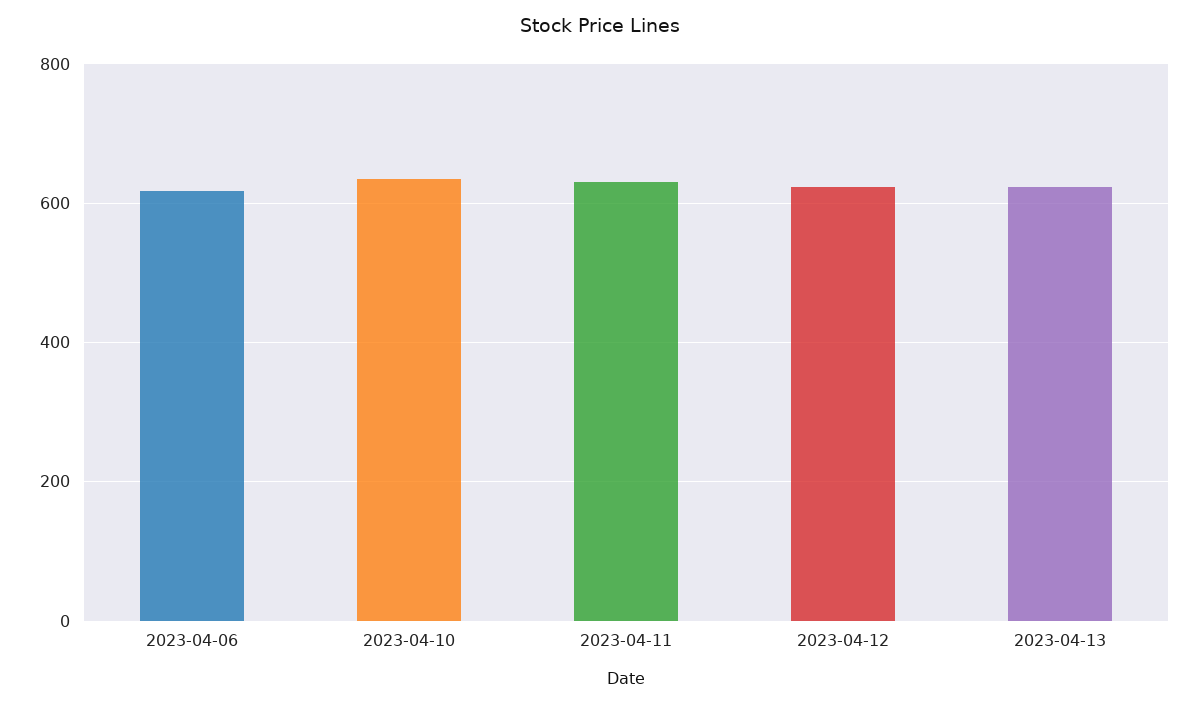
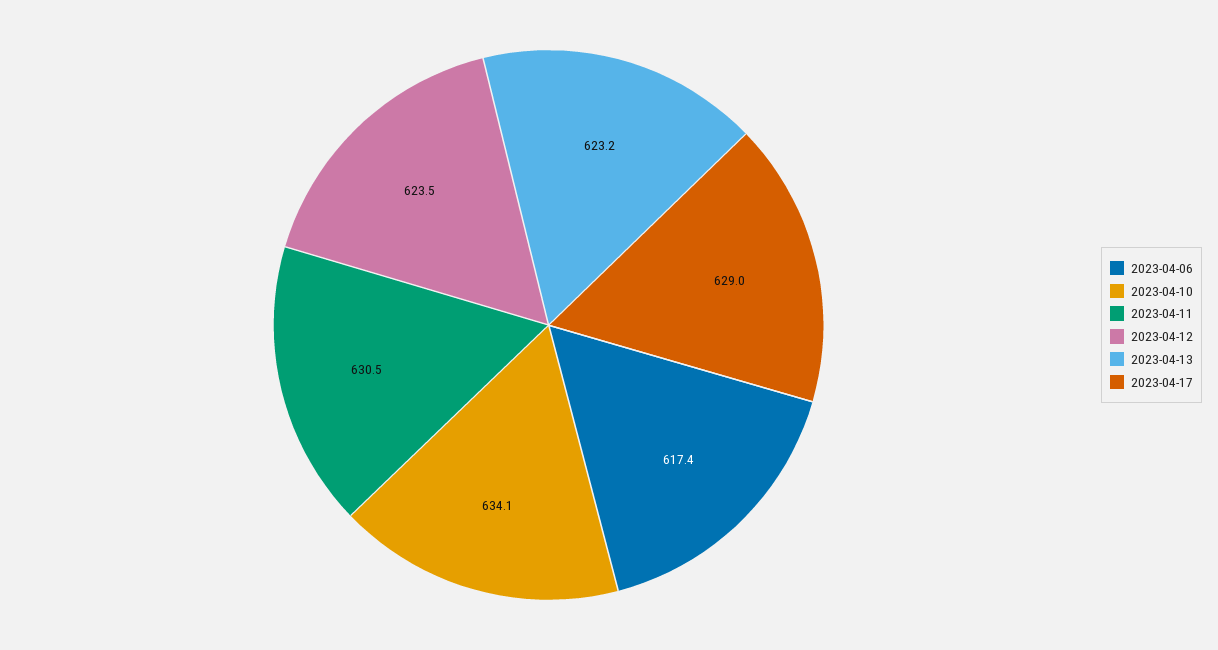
2023-04-17: none -> 629

